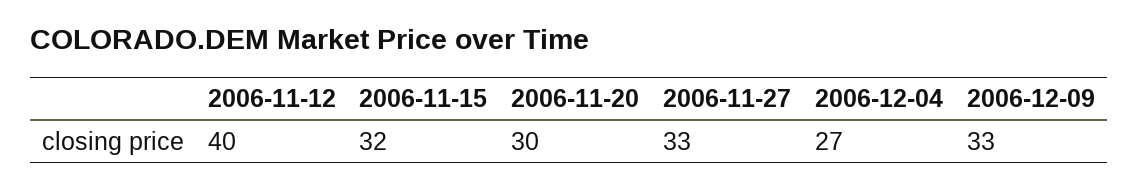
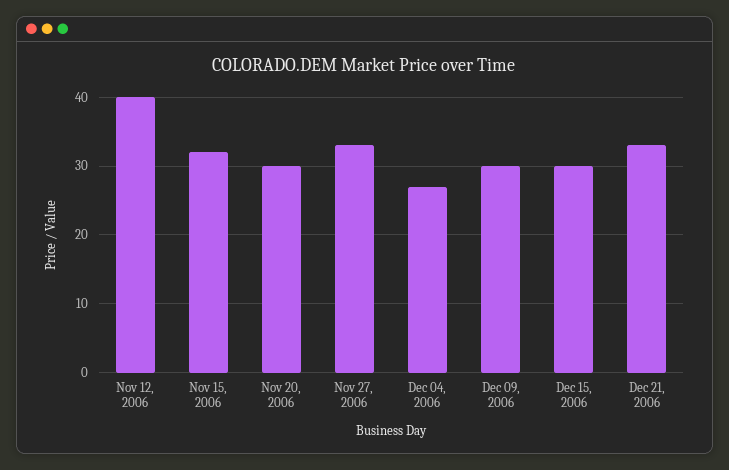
2006-12-09: 33 -> 30
Dec 15, 2006: none -> 30
Dec 21, 2006: none -> 33

